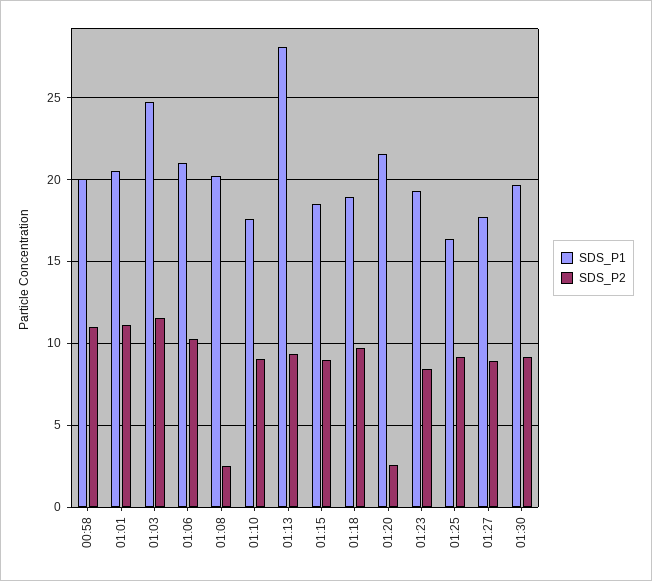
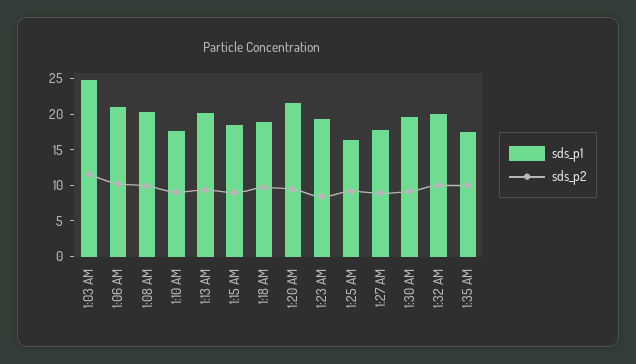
SDS_P1, 00:58: 20 -> none
SDS_P2, 00:58: 11 -> none
SDS_P1, 01:01: 20.5 -> none
SDS_P2, 01:01: 11 -> none
SDS_P2, 01:08: 2.5 -> 10
SDS_P1, 01:13: 28 -> 20
SDS_P2, 01:20: 2.5 -> 10
SDS_P1, 1:32 AM: none -> 20
SDS_P2, 1:32 AM: none -> 10
SDS_P1, 1:35 AM: none -> 17.5
SDS_P2, 1:35 AM: none -> 10

